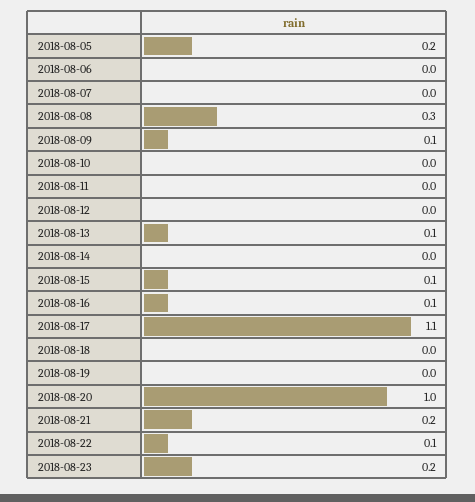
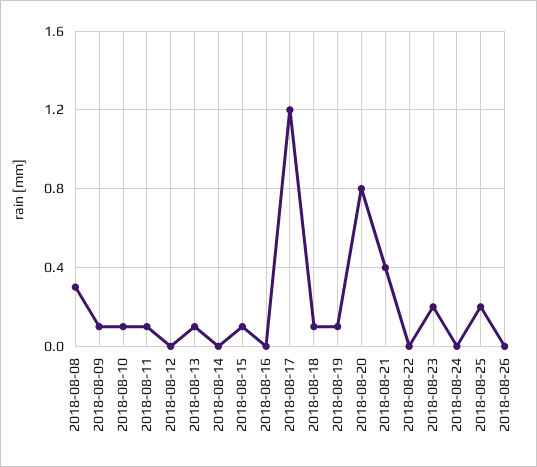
2018-08-05: 0.2 -> none
2018-08-06: 0 -> none
2018-08-07: 0 -> none
2018-08-10: 0 -> 0.1
2018-08-11: 0 -> 0.1
2018-08-16: 0.1 -> 0
2018-08-17: 1.1 -> 1.2
2018-08-18: 0 -> 0.1
2018-08-19: 0 -> 0.1
2018-08-20: 1 -> 0.8
2018-08-21: 0.2 -> 0.4
2018-08-22: 0.1 -> 0
2018-08-24: none -> 0
2018-08-25: none -> 0.2
2018-08-26: none -> 0

